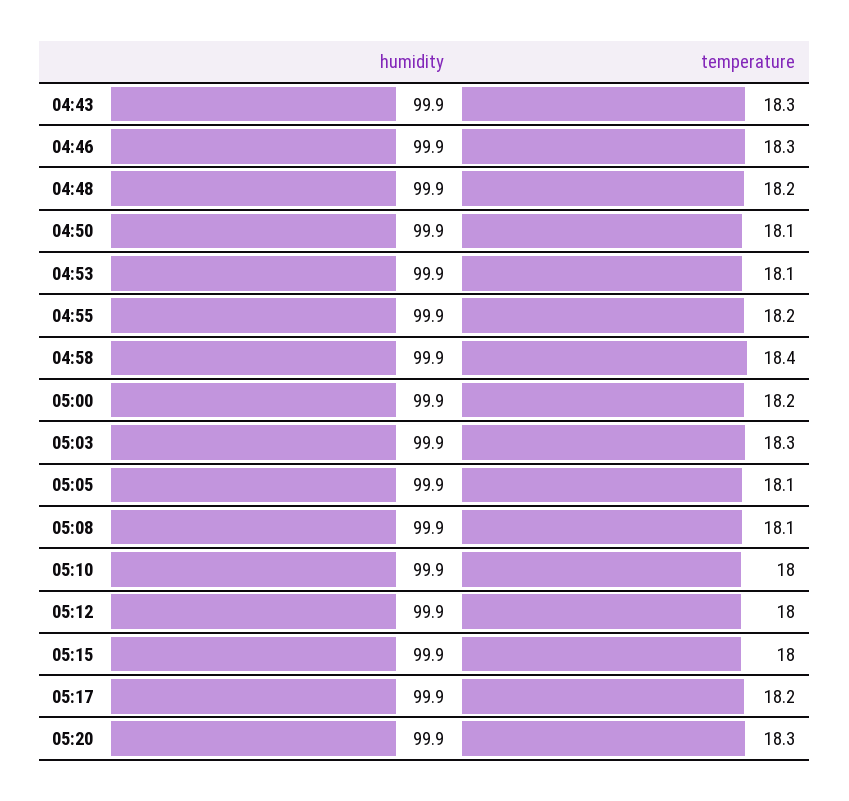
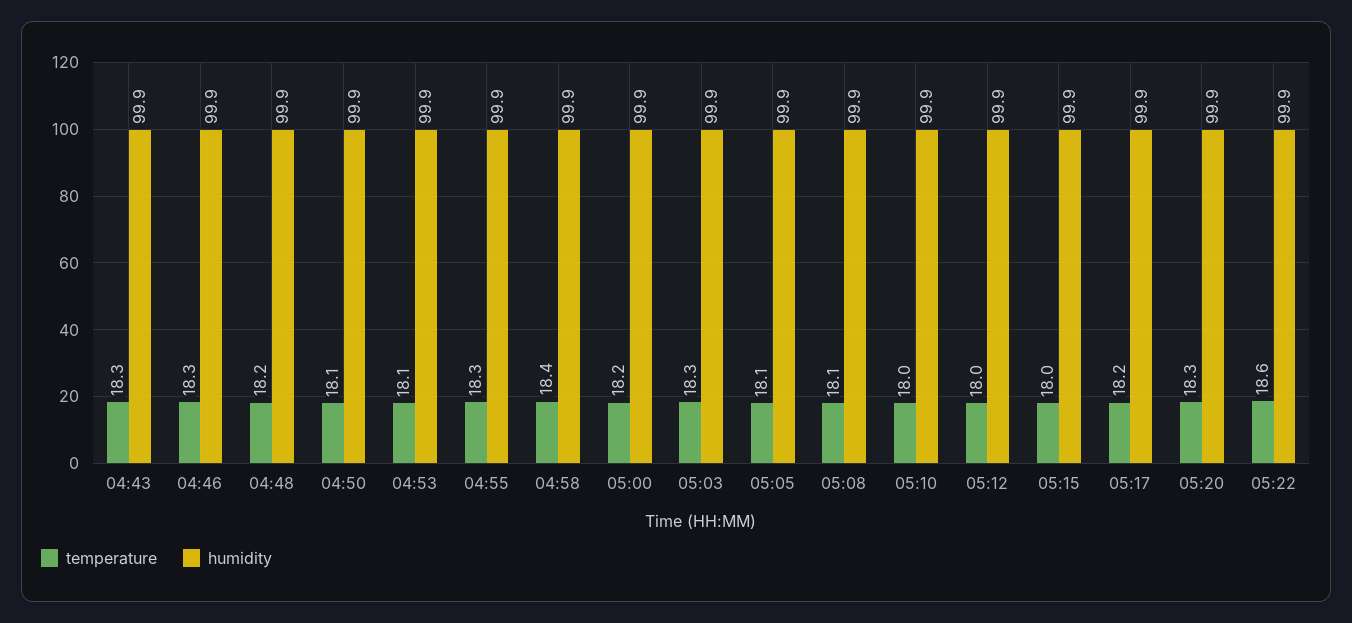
temperature, 04:55: 18.2 -> 18.3
temperature, 05:22: none -> 18.6
humidity, 05:22: none -> 99.9

